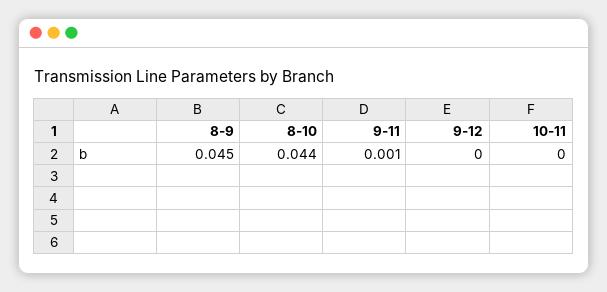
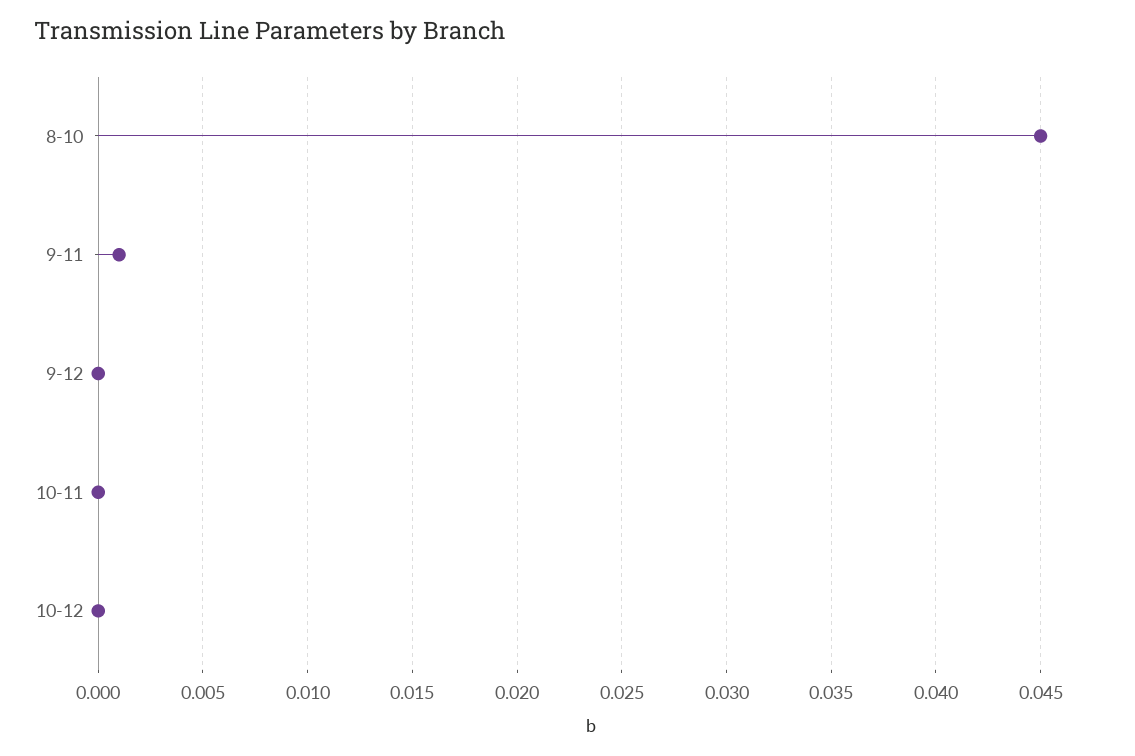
8-9: 0.045 -> none
8-10: 0.044 -> 0.045
10-12: none -> 0

